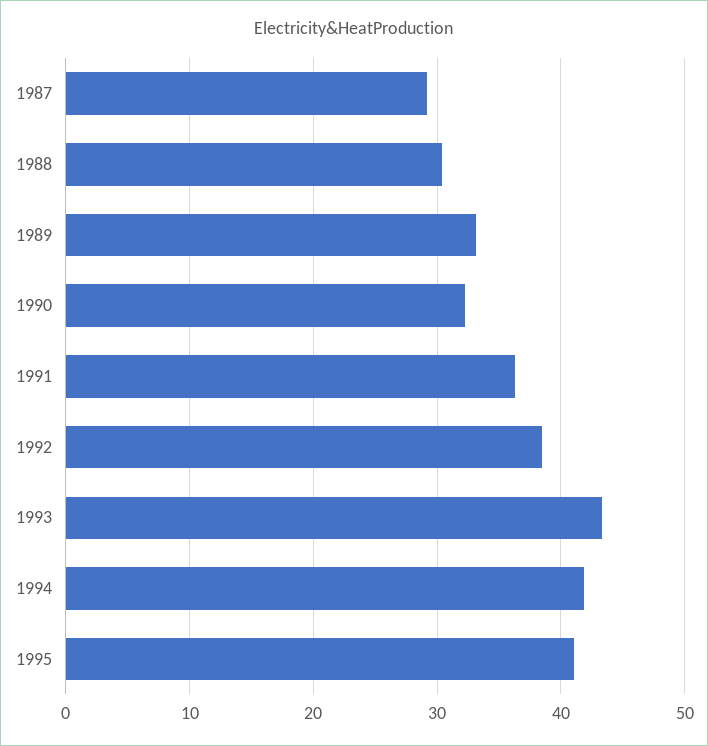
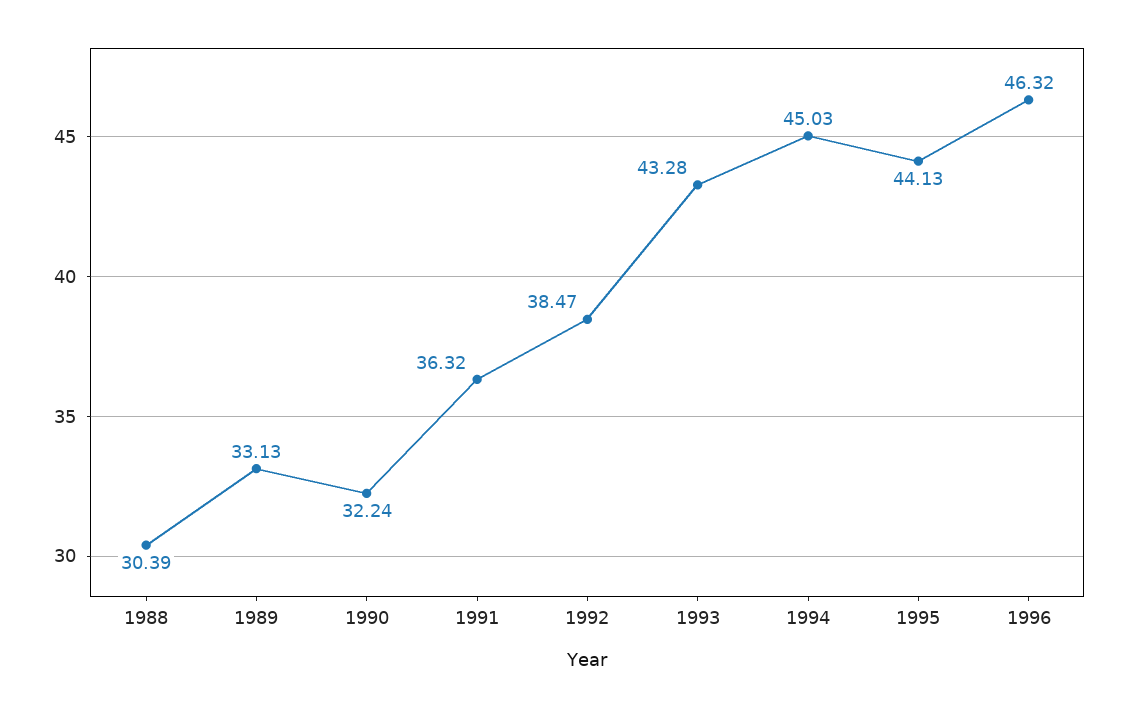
1987: 29 -> none
1994: 42 -> 45.03
1995: 41 -> 44.13
1996: none -> 46.32

